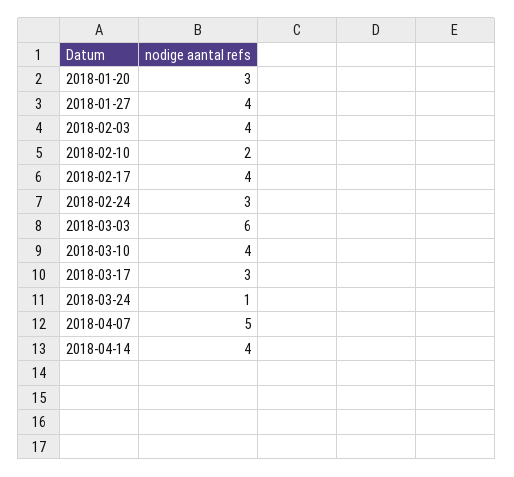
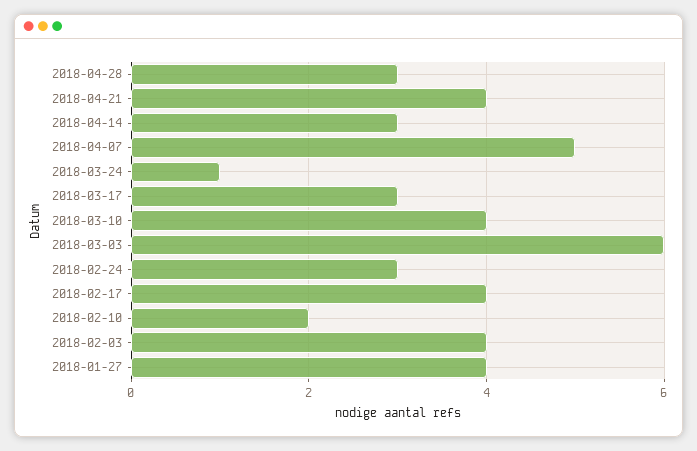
2018-01-20: 3 -> none
2018-04-14: 4 -> 3
2018-04-28: none -> 3
2018-04-21: none -> 4

